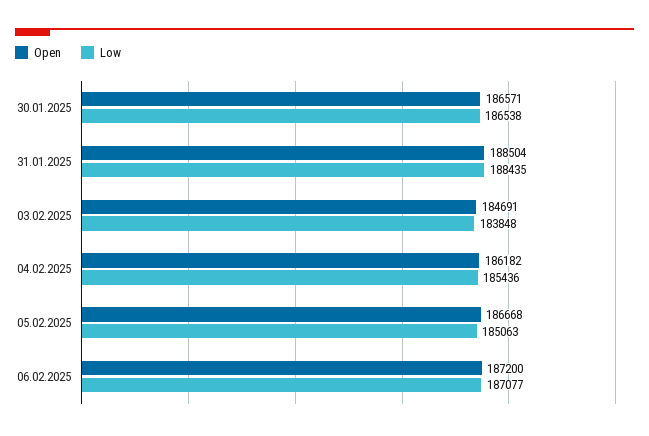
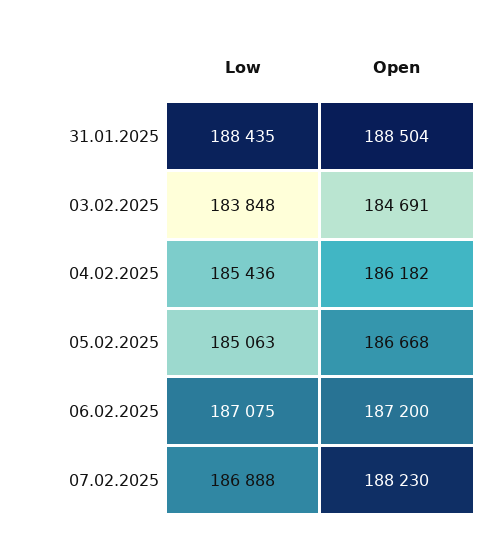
Open, 30.01.2025: 186571 -> none
Low, 30.01.2025: 186538 -> none
Low, 06.02.2025: 187077 -> 187075
Low, 07.02.2025: none -> 186888
Open, 07.02.2025: none -> 188230

